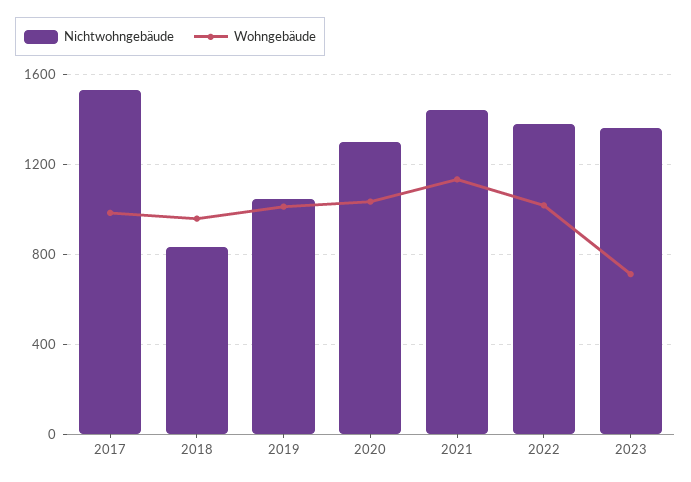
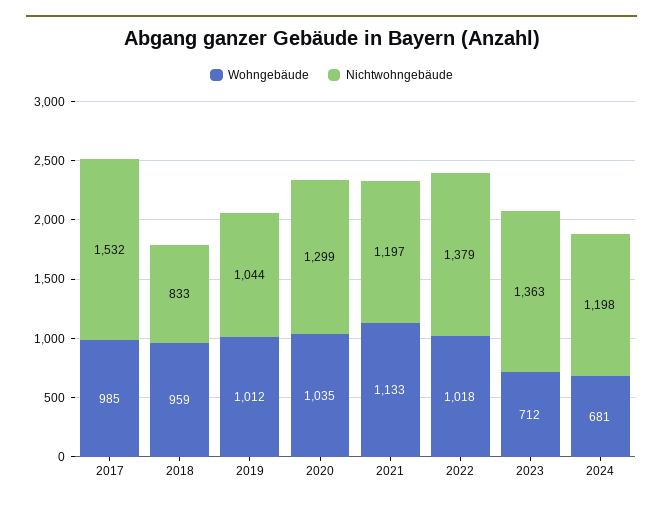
Nichtwohngebäude, 2021: 1450 -> 1197
Wohngebäude, 2024: none -> 681
Nichtwohngebäude, 2024: none -> 1198

